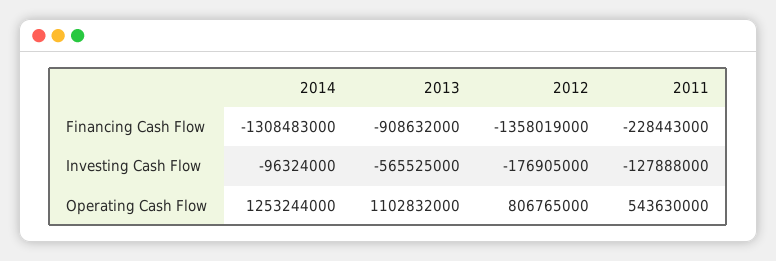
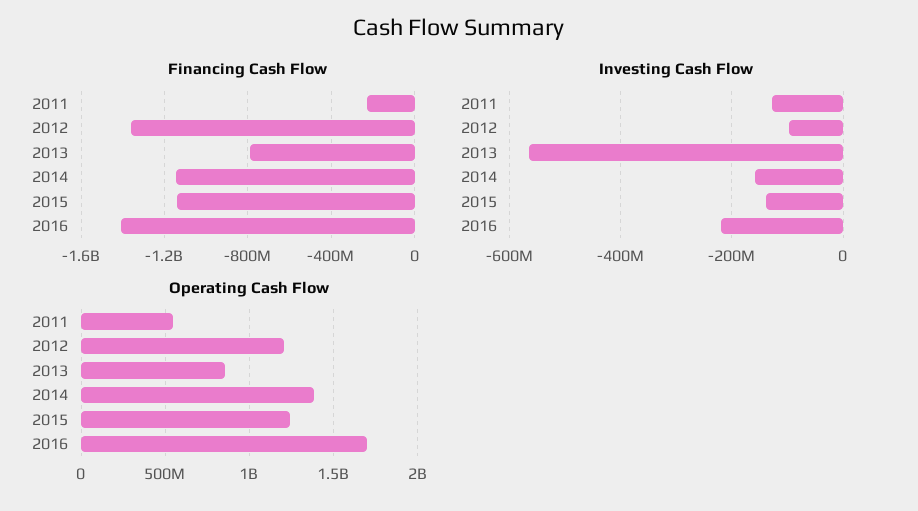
Financing Cash Flow, 2014: -1308483000 -> -1150000000
Financing Cash Flow, 2013: -908632000 -> -800000000
Investing Cash Flow, 2014: -96324000 -> -160000000
Investing Cash Flow, 2012: -176905000 -> -100000000
Operating Cash Flow, 2014: 1253244000 -> 1400000000
Operating Cash Flow, 2013: 1102832000 -> 850000000
Operating Cash Flow, 2012: 806765000 -> 1200000000
Financing Cash Flow, 2015: none -> -1150000000
Financing Cash Flow, 2016: none -> -1400000000
Investing Cash Flow, 2015: none -> -140000000
Investing Cash Flow, 2016: none -> -220000000
Operating Cash Flow, 2015: none -> 1250000000
Operating Cash Flow, 2016: none -> 1700000000

